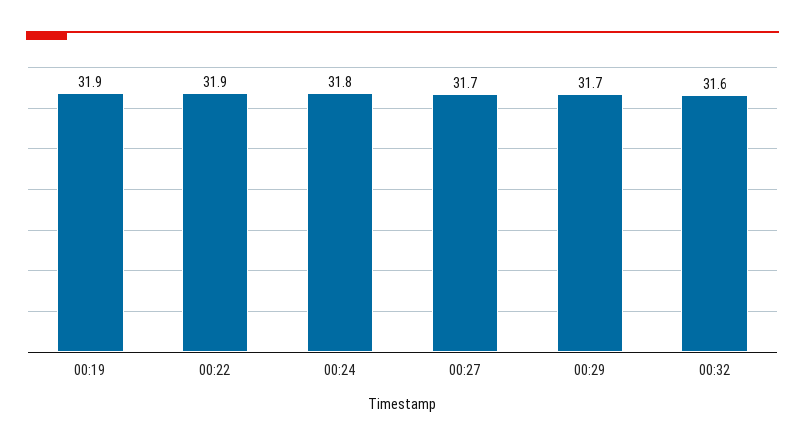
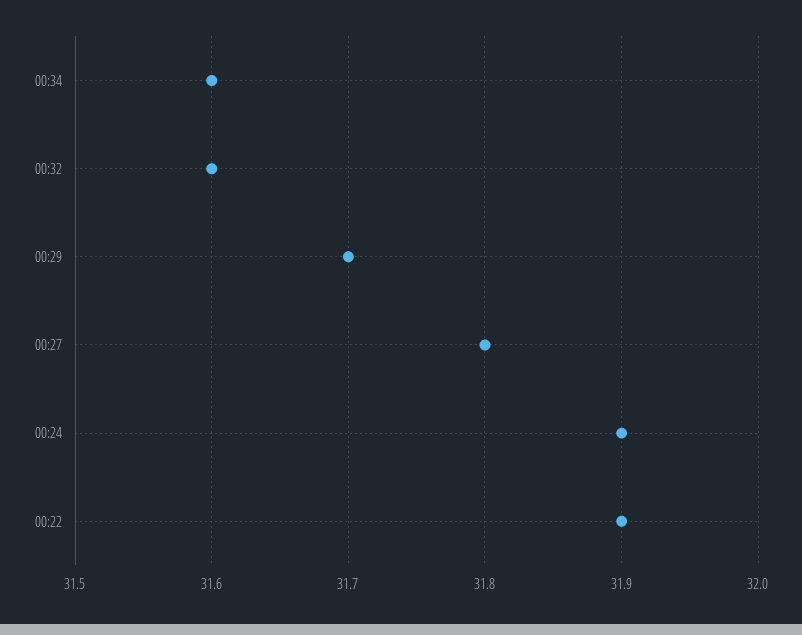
00:19: 31.9 -> none
00:24: 31.8 -> 31.9
00:27: 31.7 -> 31.8
00:34: none -> 31.6

